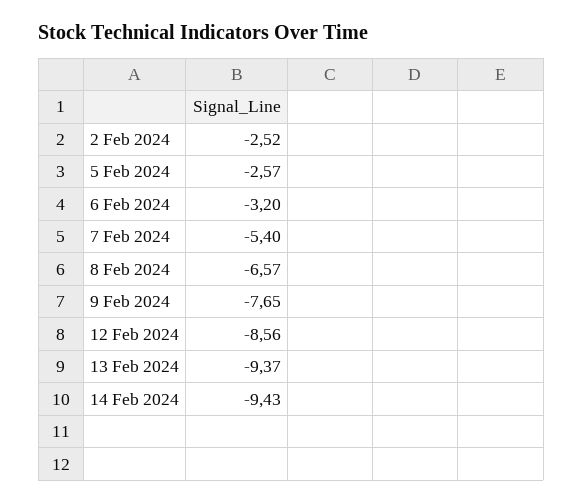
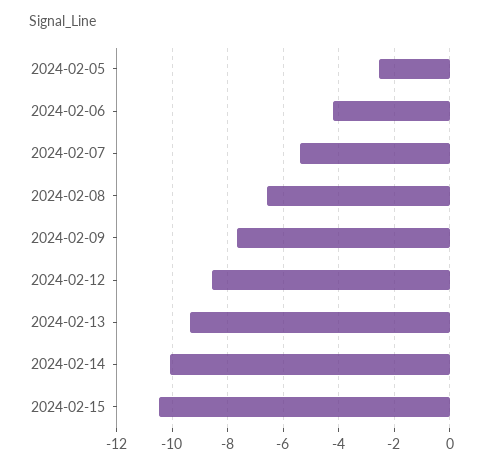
2 Feb 2024: -2.52 -> none
6 Feb 2024: -3.2 -> -4.25
14 Feb 2024: -9.43 -> -10
2024-02-15: none -> -10.5

